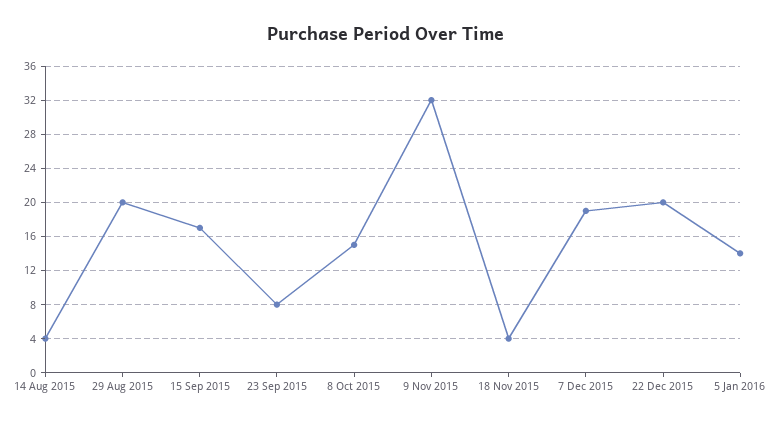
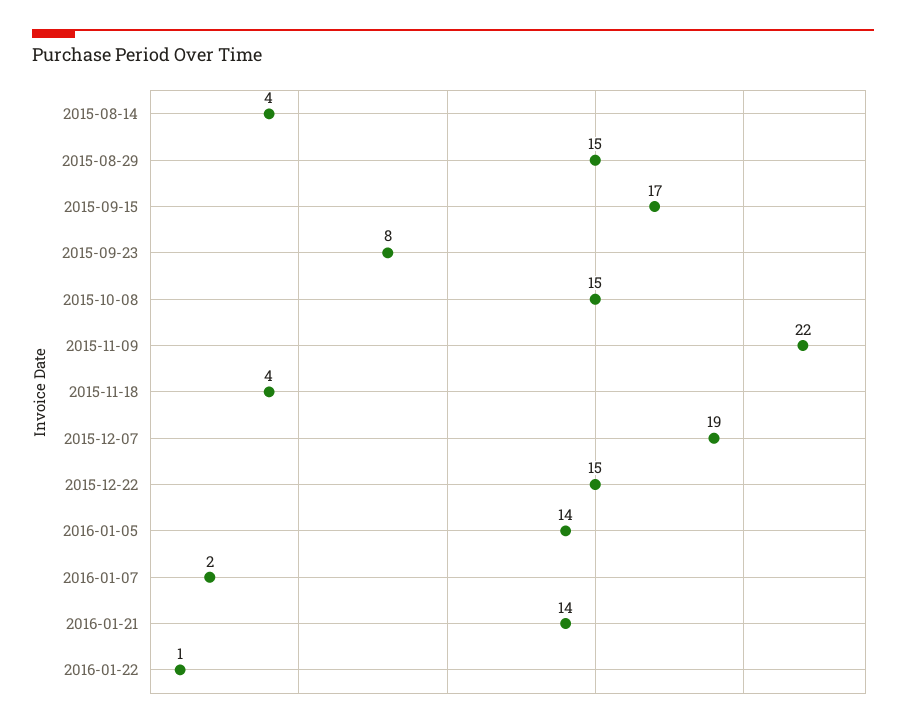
29 Aug 2015: 20 -> 15
9 Nov 2015: 32 -> 22
22 Dec 2015: 20 -> 15
2016-01-07: none -> 2
2016-01-21: none -> 14
2016-01-22: none -> 1

